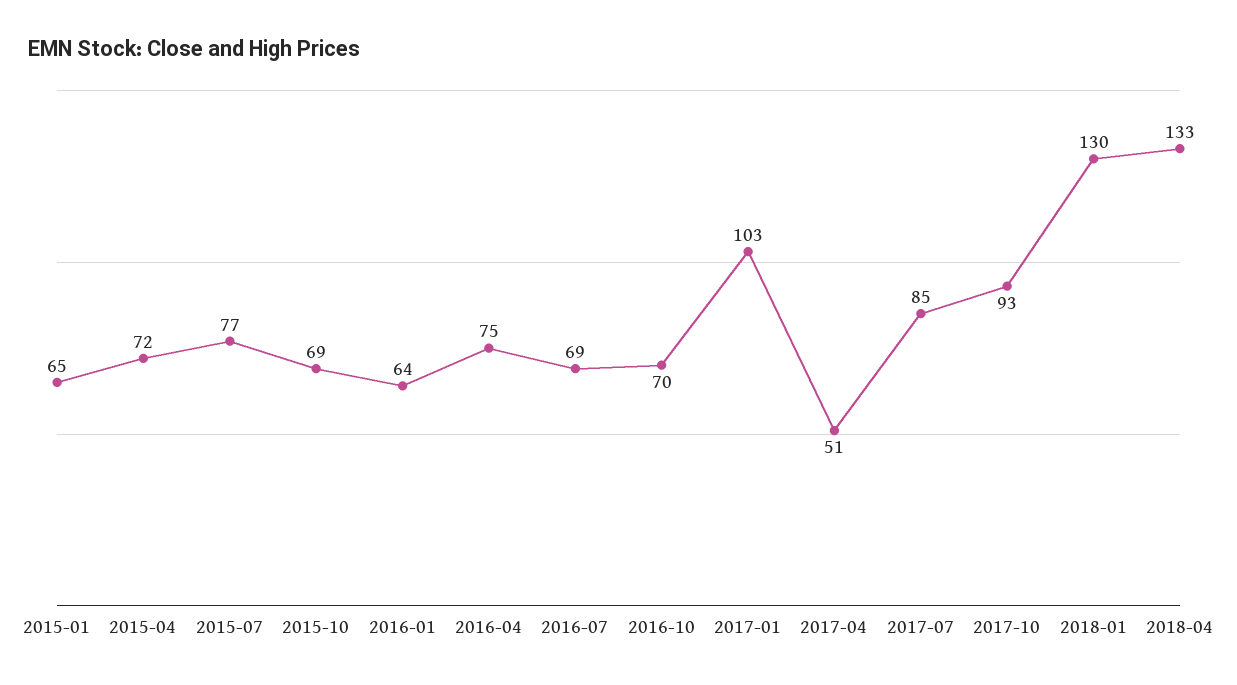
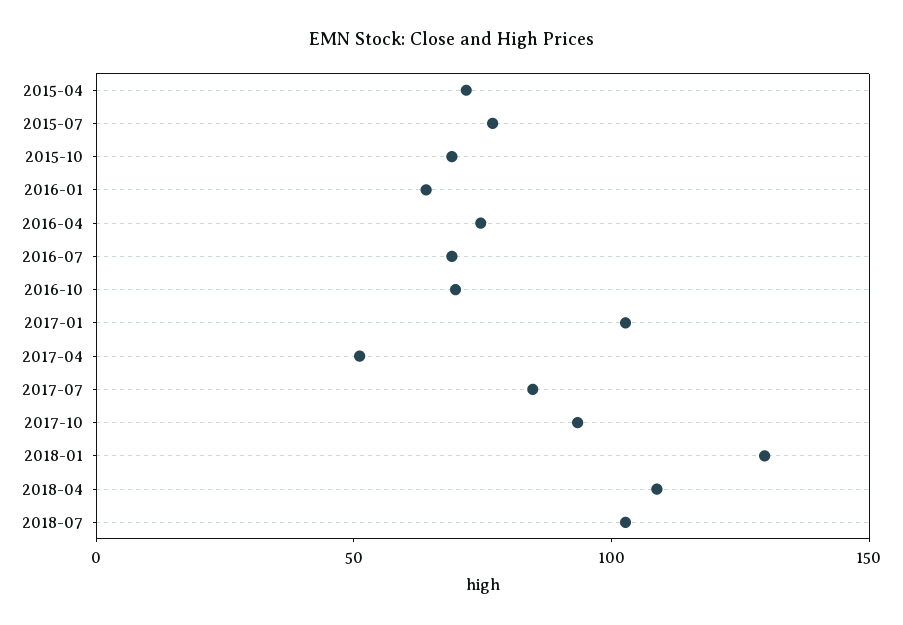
2015-01: 65 -> none
2018-04: 133 -> 110
2018-07: none -> 100

